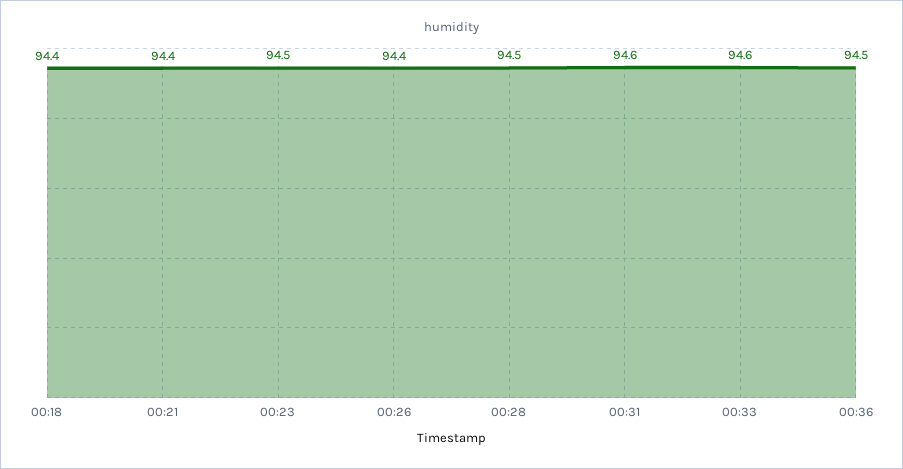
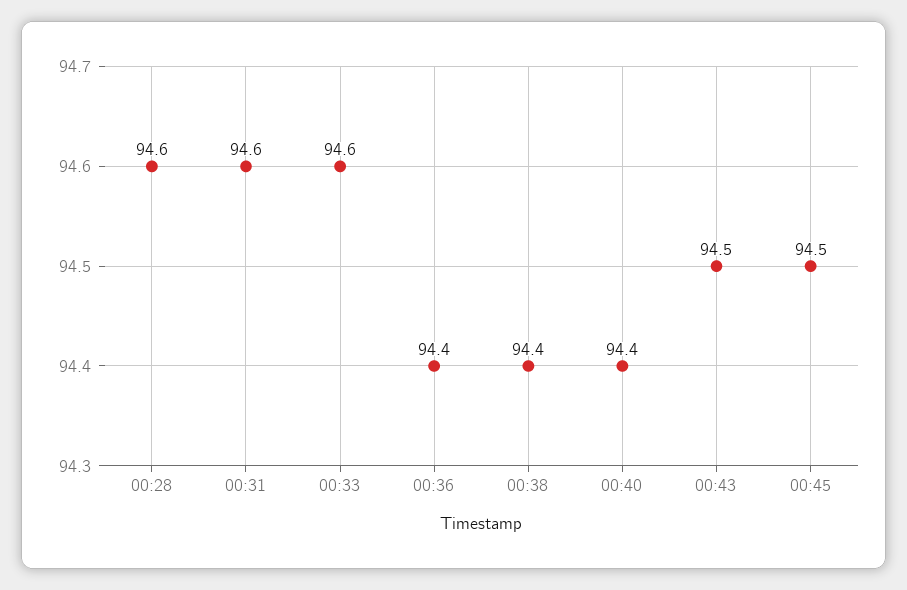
00:18: 94.4 -> none
00:21: 94.4 -> none
00:23: 94.5 -> none
00:26: 94.4 -> none
00:28: 94.5 -> 94.6
00:36: 94.5 -> 94.4
00:38: none -> 94.4
00:40: none -> 94.4
00:43: none -> 94.5
00:45: none -> 94.5

